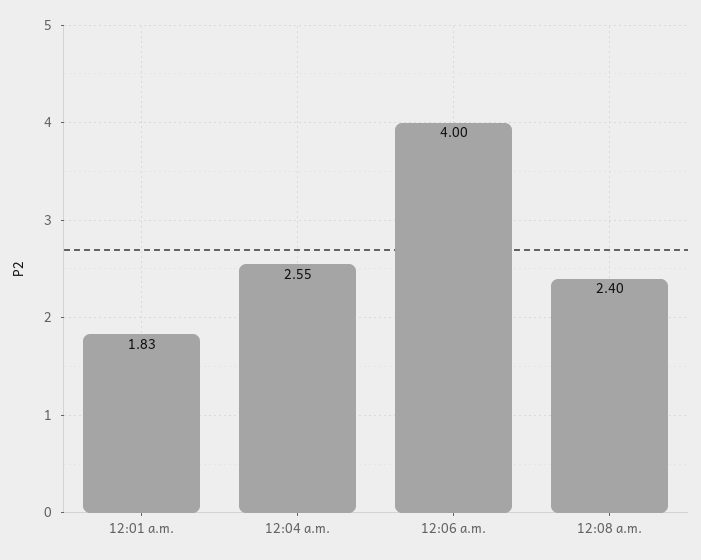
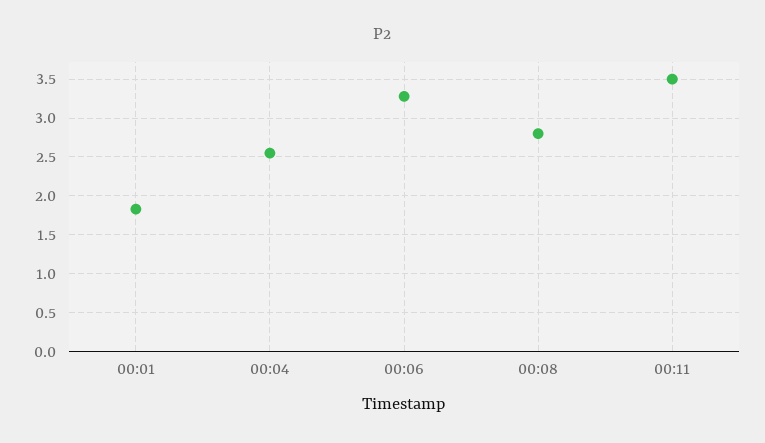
12:06 a.m.: 4 -> 3.3
12:08 a.m.: 2.4 -> 2.8
00:11: none -> 3.5

